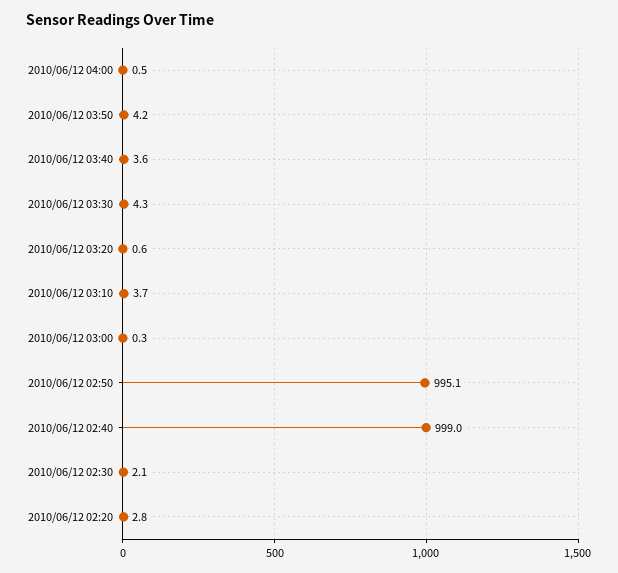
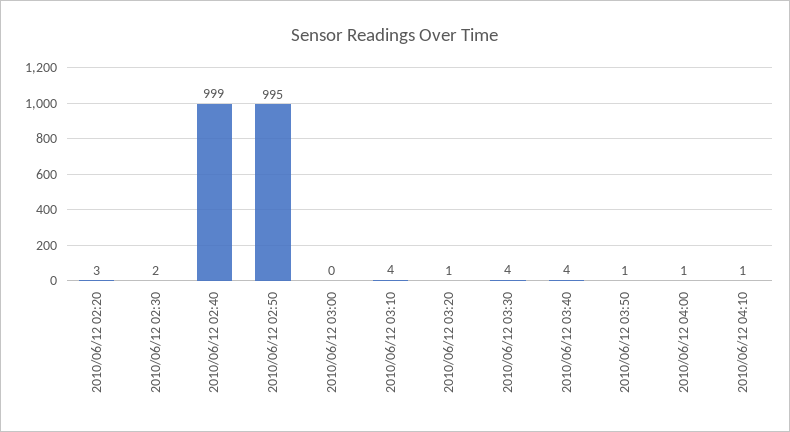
2010/06/12 03:50: 4.2 -> 1
2010/06/12 04:10: none -> 1

